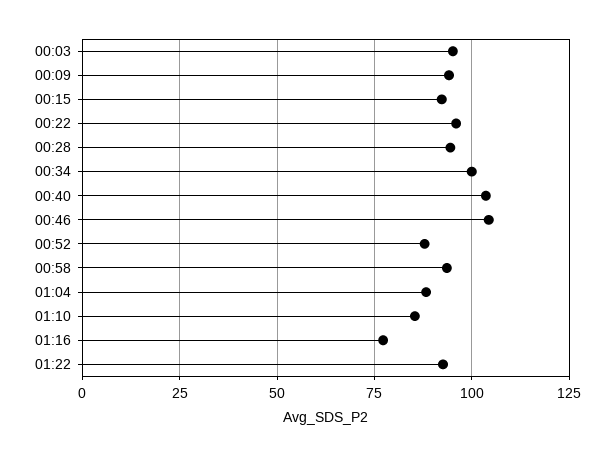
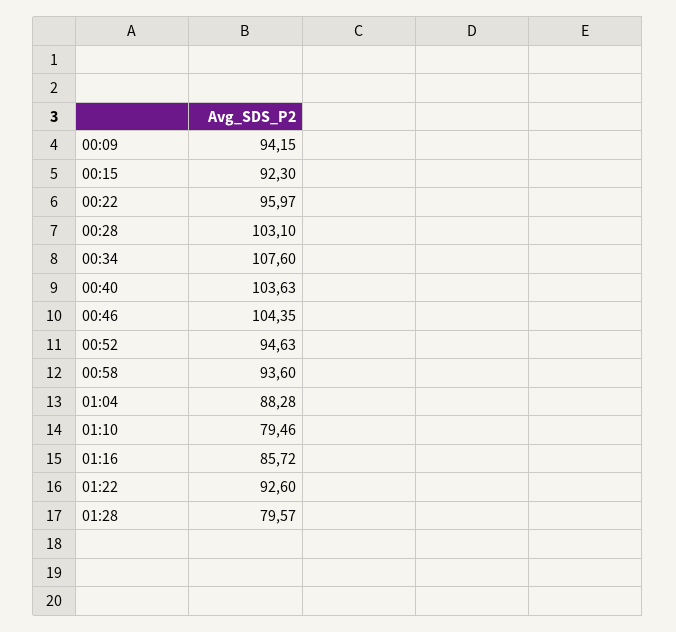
00:03: 95 -> none
00:28: 95 -> 103.1
00:34: 100 -> 107.6
00:52: 87.5 -> 94.63
01:10: 85 -> 79.46
01:16: 77.5 -> 85.72
01:28: none -> 79.57

